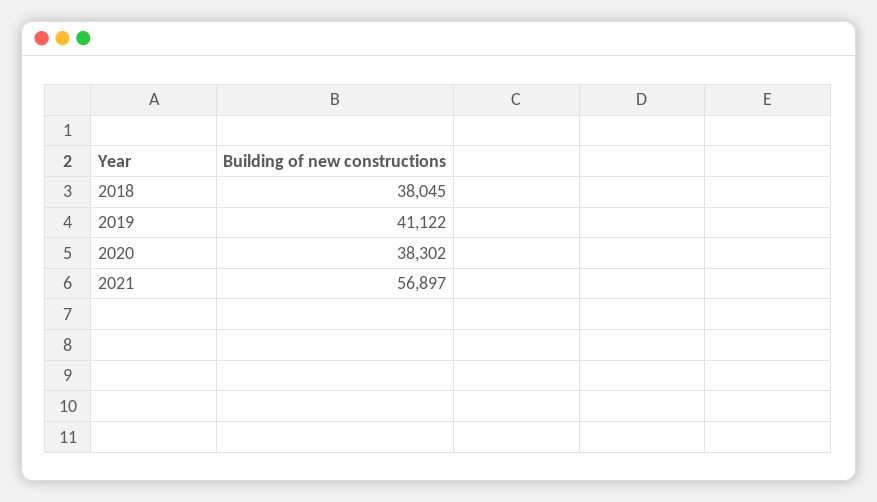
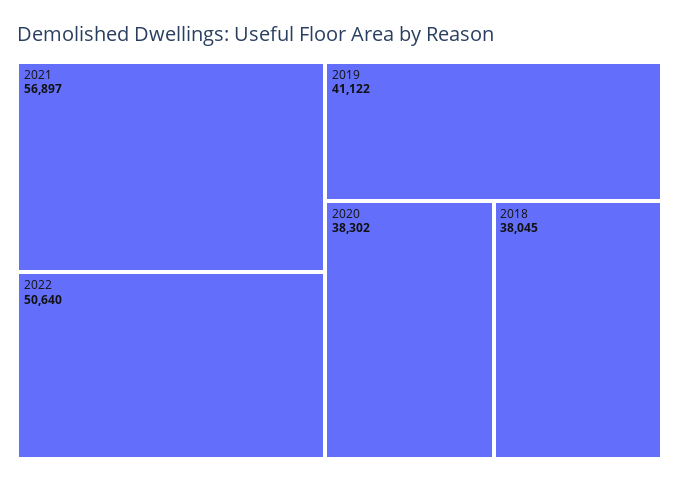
2022: none -> 50640

